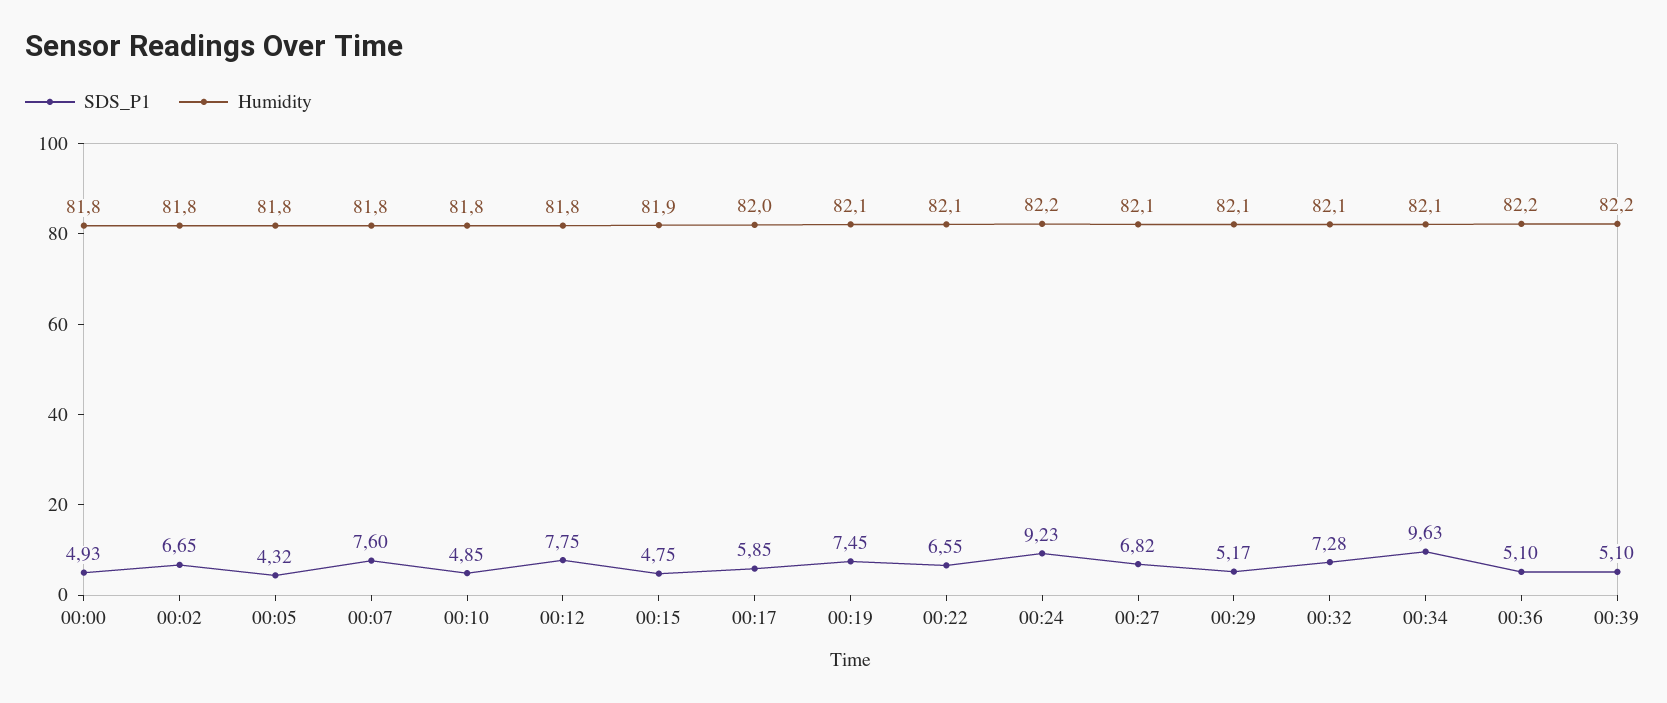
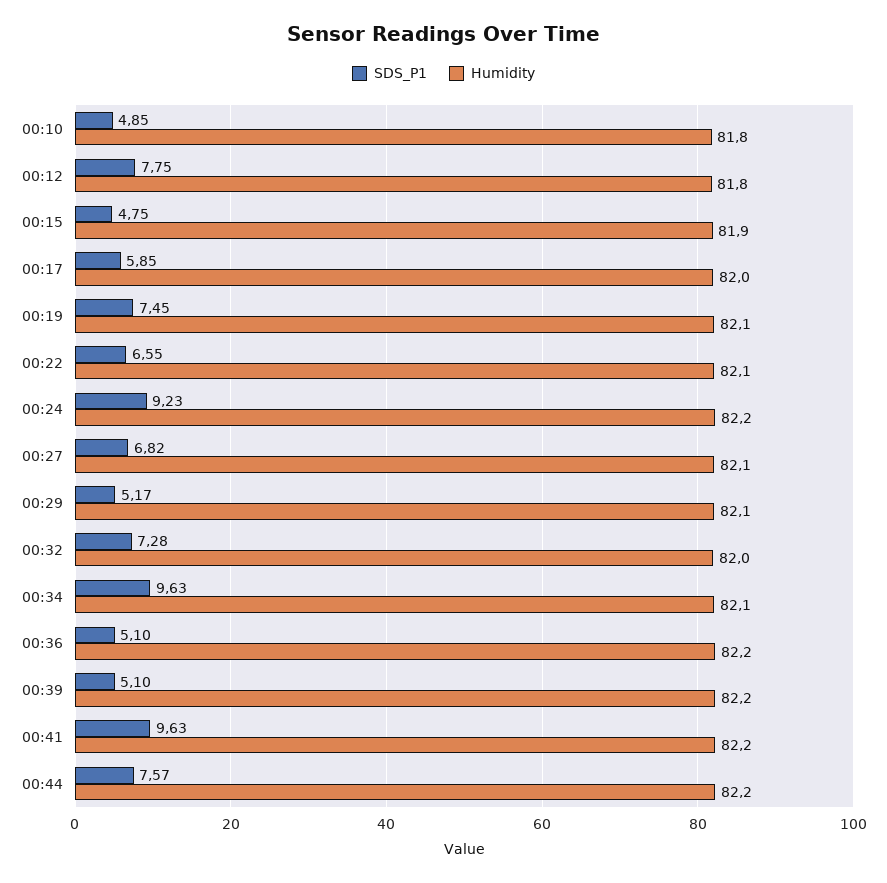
SDS_P1, 00:00: 4.93 -> none
Humidity, 00:00: 81.8 -> none
SDS_P1, 00:02: 6.65 -> none
Humidity, 00:02: 81.8 -> none
SDS_P1, 00:05: 4.32 -> none
Humidity, 00:05: 81.8 -> none
SDS_P1, 00:07: 7.6 -> none
Humidity, 00:07: 81.8 -> none
Humidity, 00:32: 82.1 -> 82
SDS_P1, 00:41: none -> 9.63
Humidity, 00:41: none -> 82.2
SDS_P1, 00:44: none -> 7.57
Humidity, 00:44: none -> 82.2

